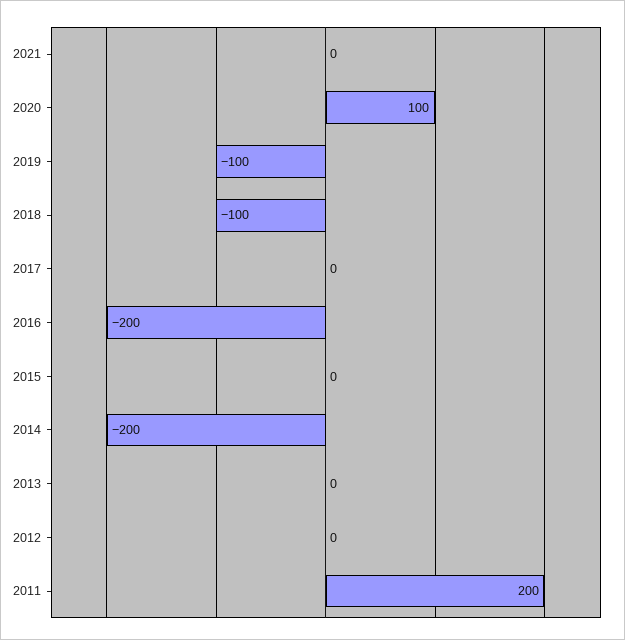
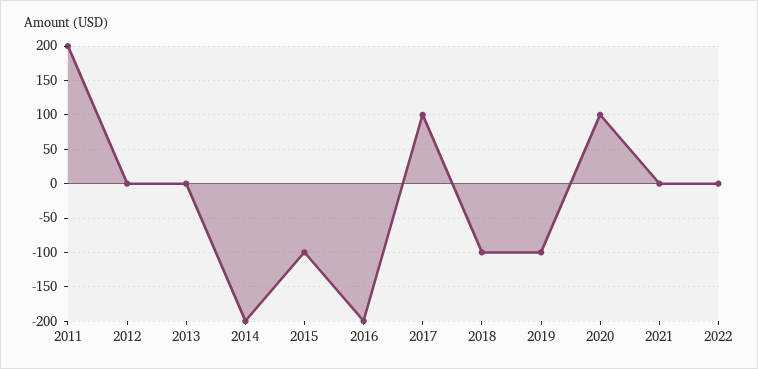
2017: 0 -> 100
2015: 0 -> -100
2022: none -> 0

